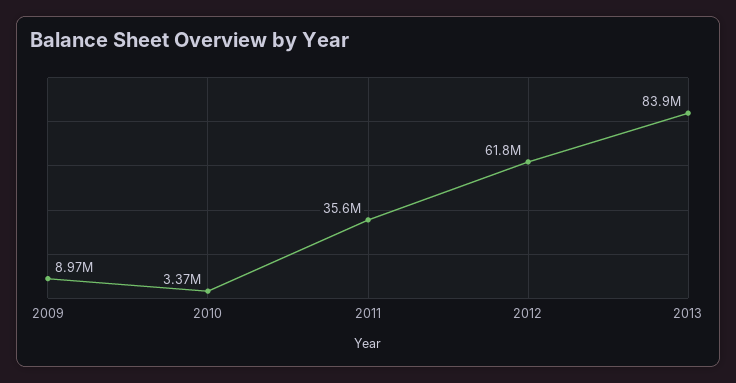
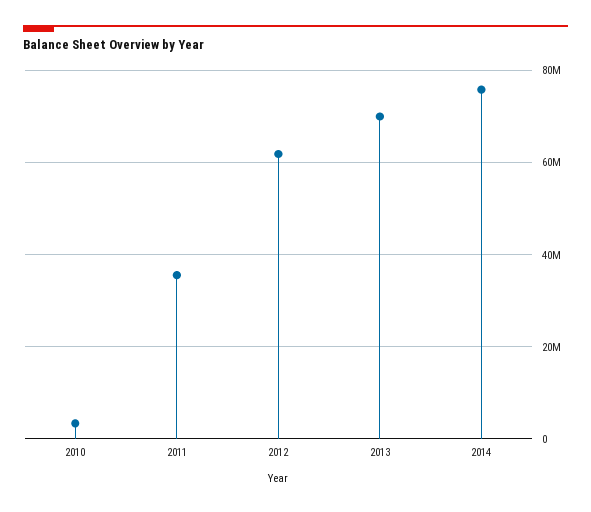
2009: 8970000 -> none
2013: 83900000 -> 70000000
2014: none -> 76000000

